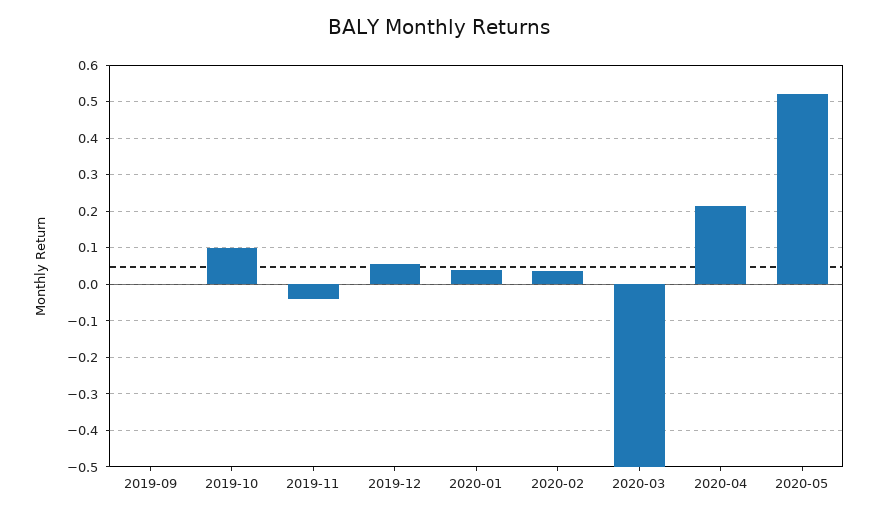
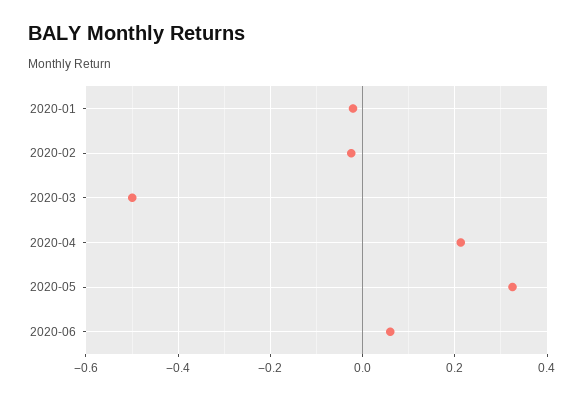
2019-09: 0 -> none
2019-10: 0.1 -> none
2019-11: -0.04 -> none
2019-12: 0.06 -> none
2020-01: 0.04 -> -0.02
2020-02: 0.04 -> -0.02
2020-05: 0.52 -> 0.32
2020-06: none -> 0.06

